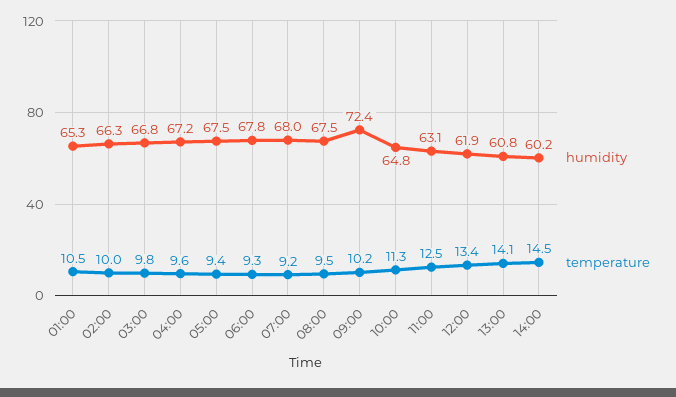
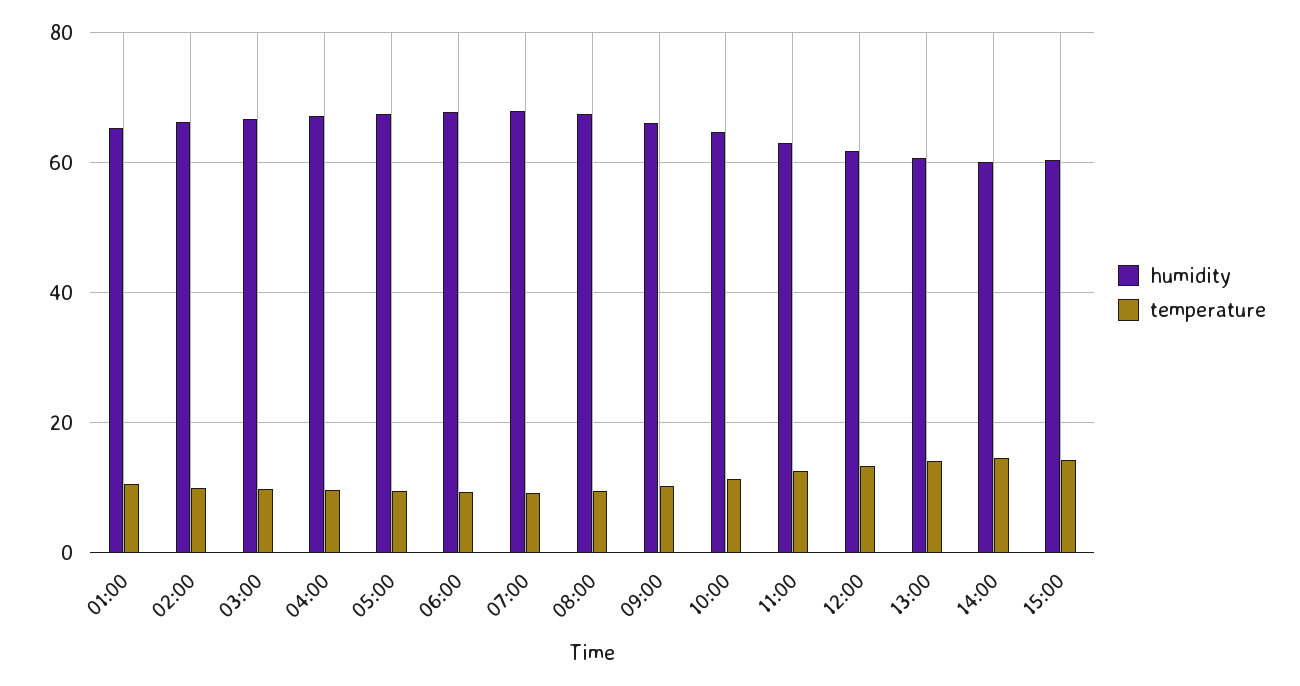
humidity, 09:00: 72.4 -> 66
humidity, 15:00: none -> 60
temperature, 15:00: none -> 14

